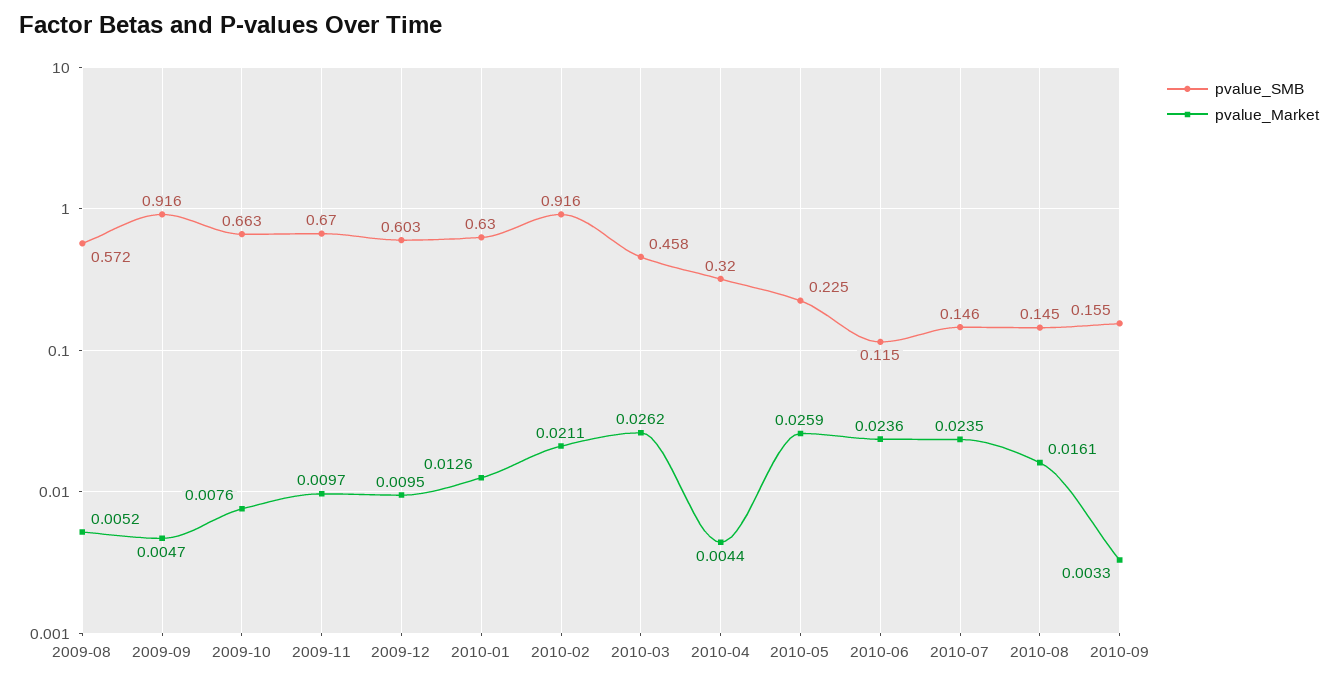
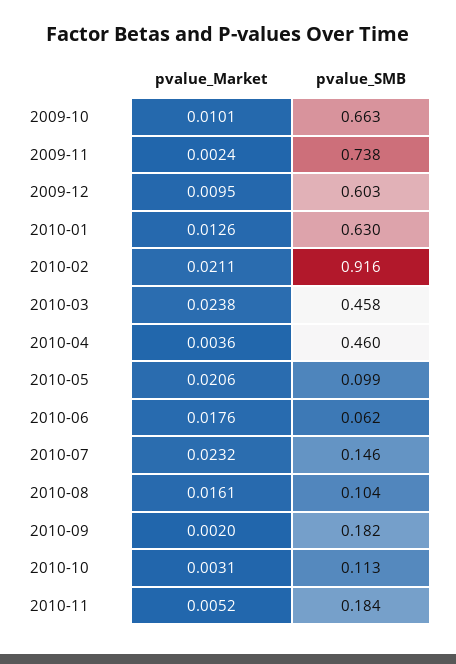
pvalue_SMB, 2009-08: 0.572 -> none
pvalue_Market, 2009-08: 0.0052 -> none
pvalue_SMB, 2009-09: 0.916 -> none
pvalue_Market, 2009-09: 0.0047 -> none
pvalue_Market, 2009-10: 0.0076 -> 0.0101
pvalue_SMB, 2009-11: 0.67 -> 0.738
pvalue_Market, 2009-11: 0.0097 -> 0.0024
pvalue_Market, 2010-03: 0.0262 -> 0.0238
pvalue_SMB, 2010-04: 0.32 -> 0.46
pvalue_Market, 2010-04: 0.0044 -> 0.0036
pvalue_SMB, 2010-05: 0.225 -> 0.099
pvalue_Market, 2010-05: 0.0259 -> 0.0206
pvalue_SMB, 2010-06: 0.115 -> 0.062
pvalue_Market, 2010-06: 0.0236 -> 0.0176
pvalue_Market, 2010-07: 0.0235 -> 0.0232
pvalue_SMB, 2010-08: 0.145 -> 0.104
pvalue_SMB, 2010-09: 0.155 -> 0.182
pvalue_Market, 2010-09: 0.0033 -> 0.002
pvalue_Market, 2010-10: none -> 0.0031
pvalue_SMB, 2010-10: none -> 0.113
pvalue_Market, 2010-11: none -> 0.0052
pvalue_SMB, 2010-11: none -> 0.184

